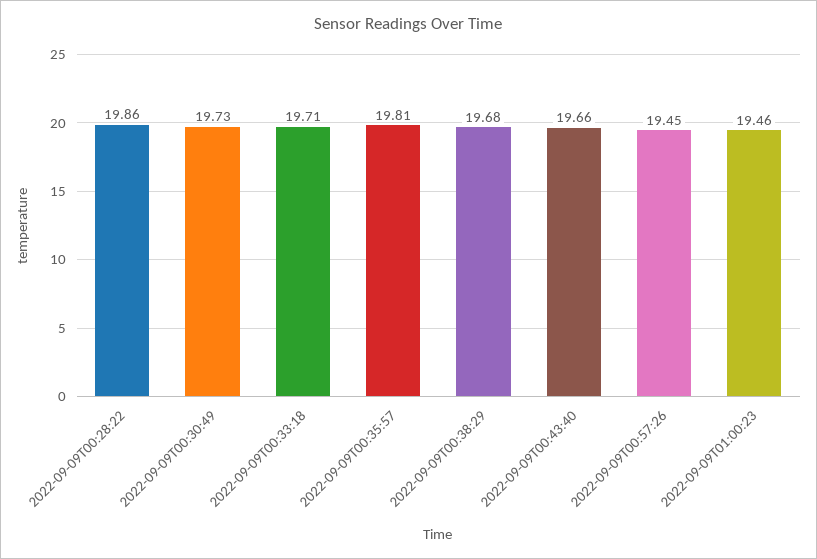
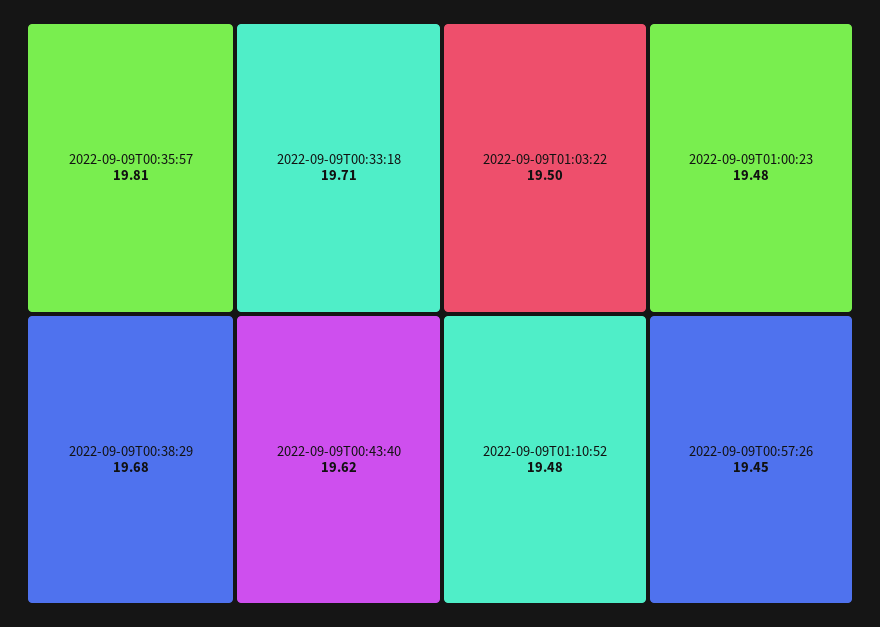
2022-09-09T00:28:22: 19.86 -> none
2022-09-09T00:30:49: 19.73 -> none
2022-09-09T00:43:40: 19.66 -> 19.62
2022-09-09T01:00:23: 19.46 -> 19.48
2022-09-09T01:03:22: none -> 19.5
2022-09-09T01:10:52: none -> 19.48

